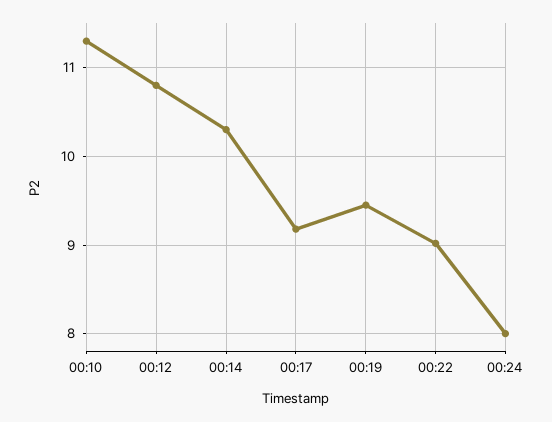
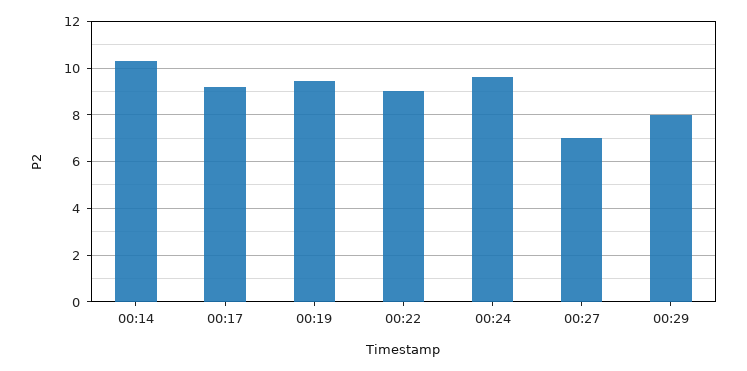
00:10: 11.3 -> none
00:12: 10.8 -> none
00:24: 8 -> 9.5
00:27: none -> 7
00:29: none -> 8

